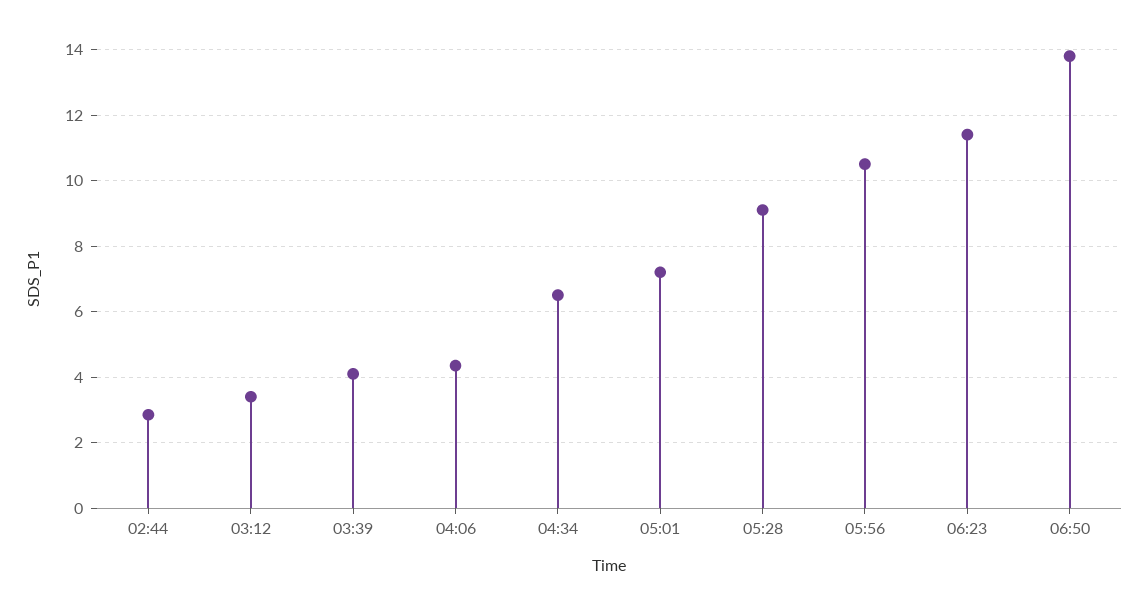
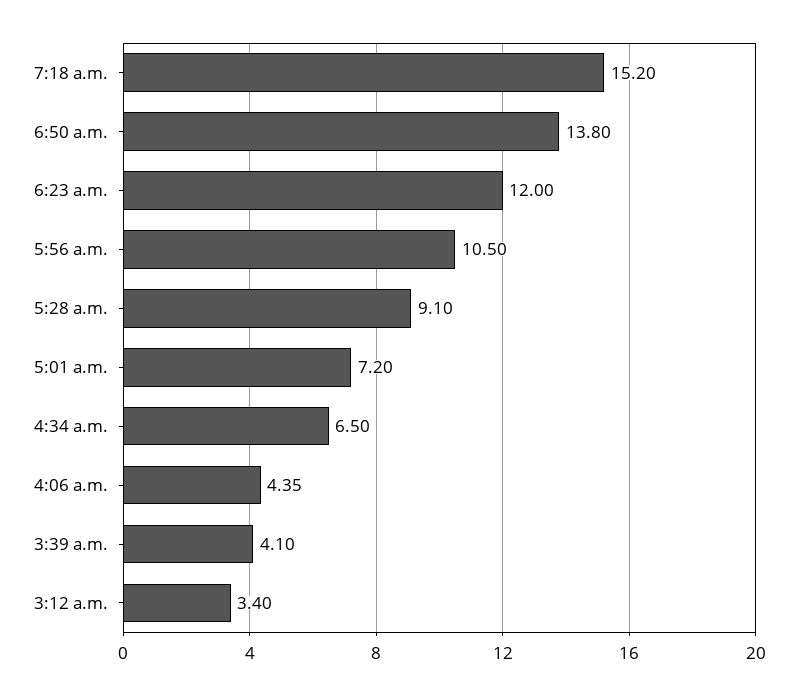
02:44: 2.8 -> none
06:23: 11.4 -> 12
7:18 a.m.: none -> 15.2

